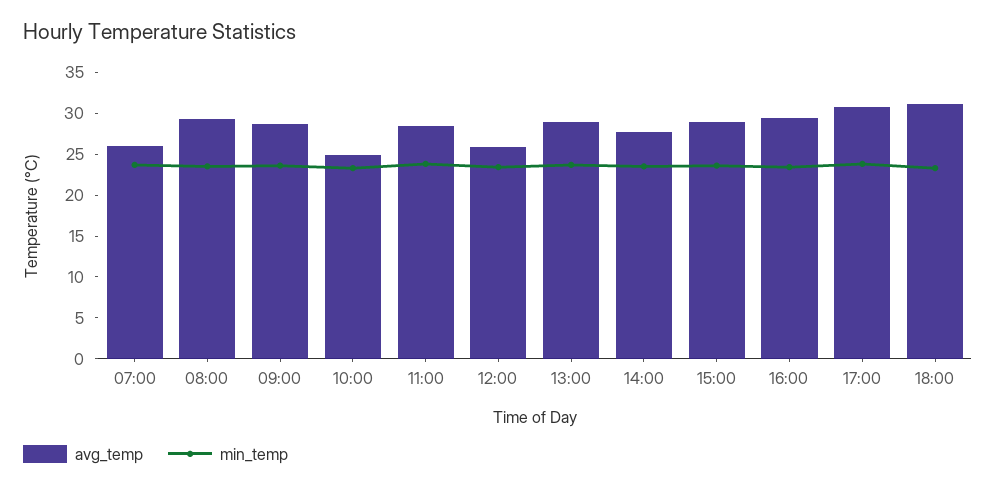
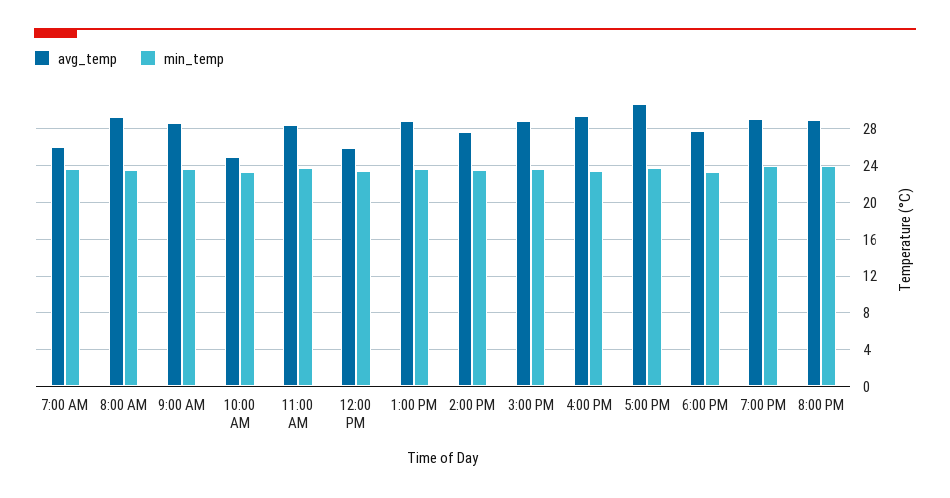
avg_temp, 18:00: 31 -> 28
avg_temp, 7:00 PM: none -> 29
min_temp, 7:00 PM: none -> 24
avg_temp, 8:00 PM: none -> 29
min_temp, 8:00 PM: none -> 24

